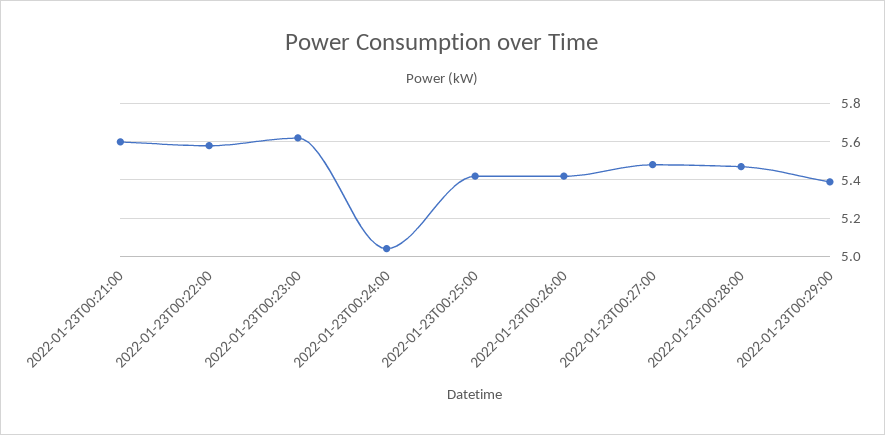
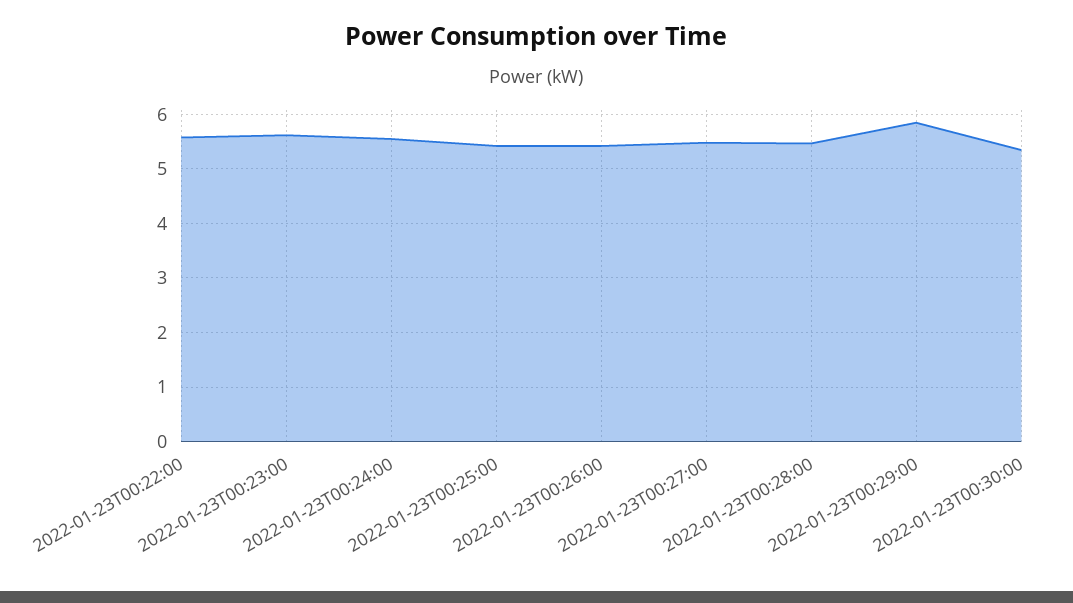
2022-01-23T00:21:00: 5.6 -> none
2022-01-23T00:24:00: 5.05 -> 5.6
2022-01-23T00:29:00: 5.4 -> 5.8
2022-01-23T00:30:00: none -> 5.4

